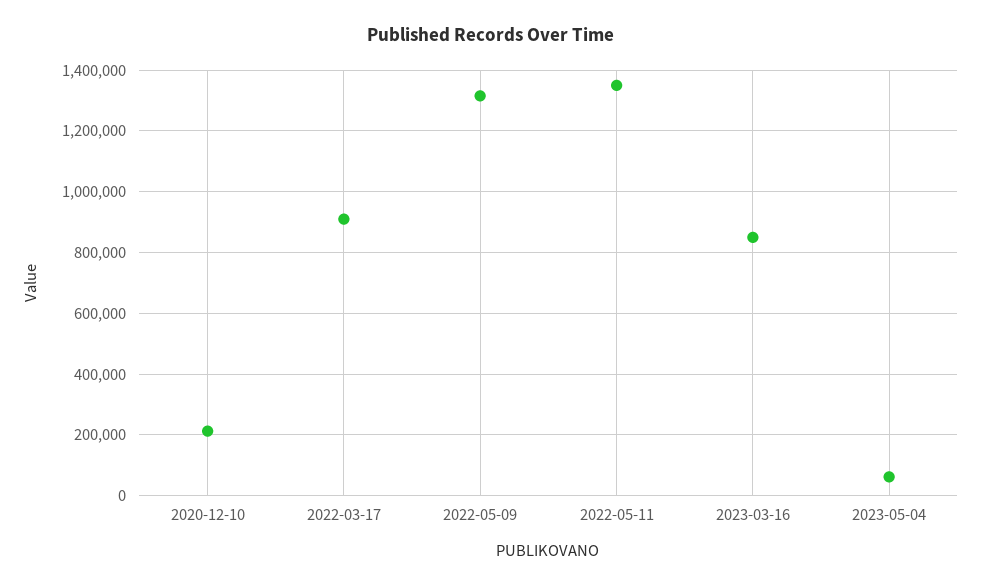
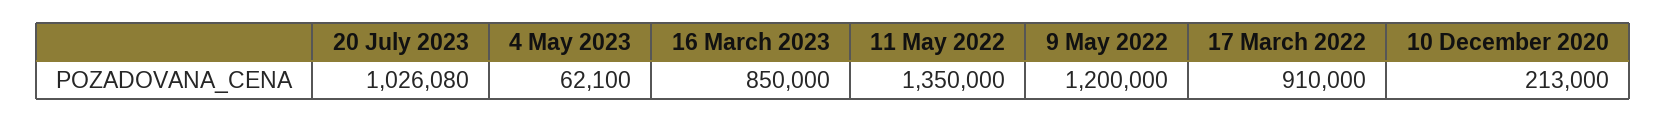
2022-05-09: 1320000 -> 1200000
20 July 2023: none -> 1026080

